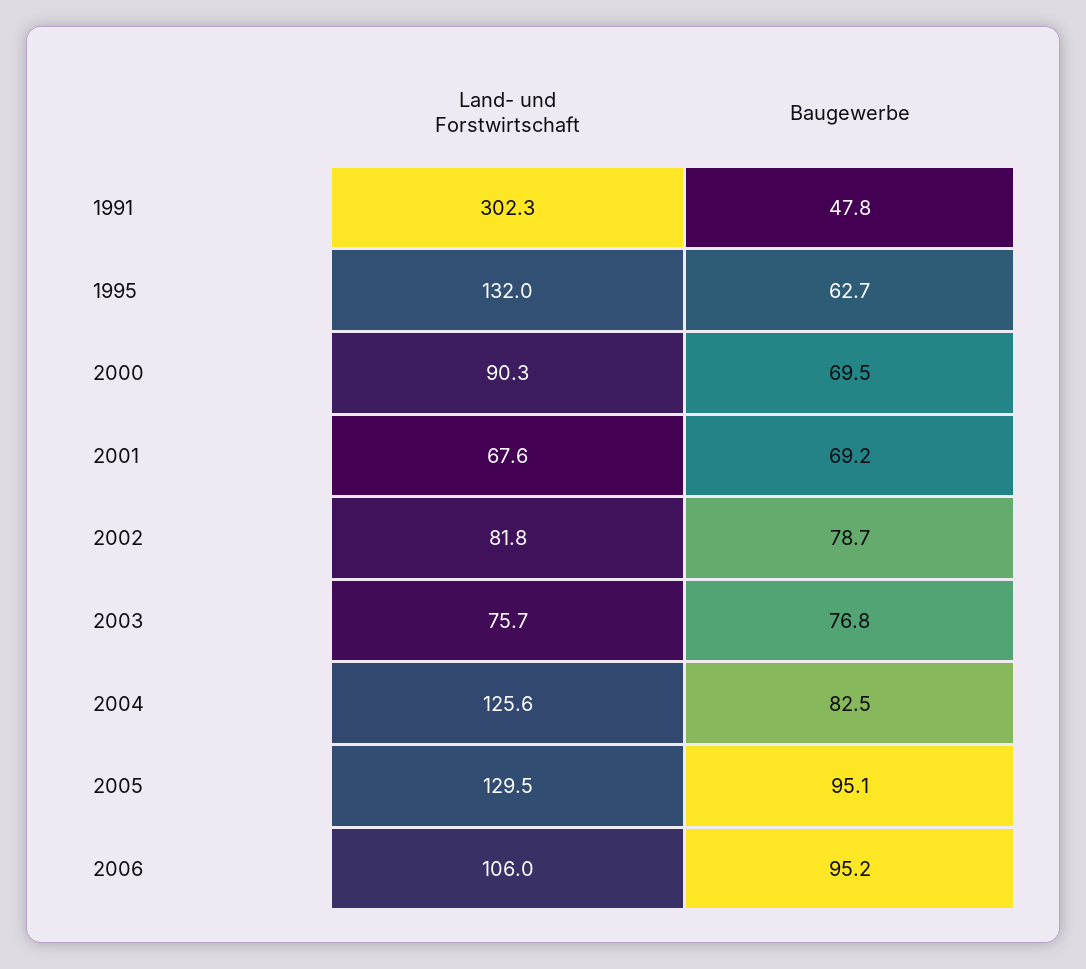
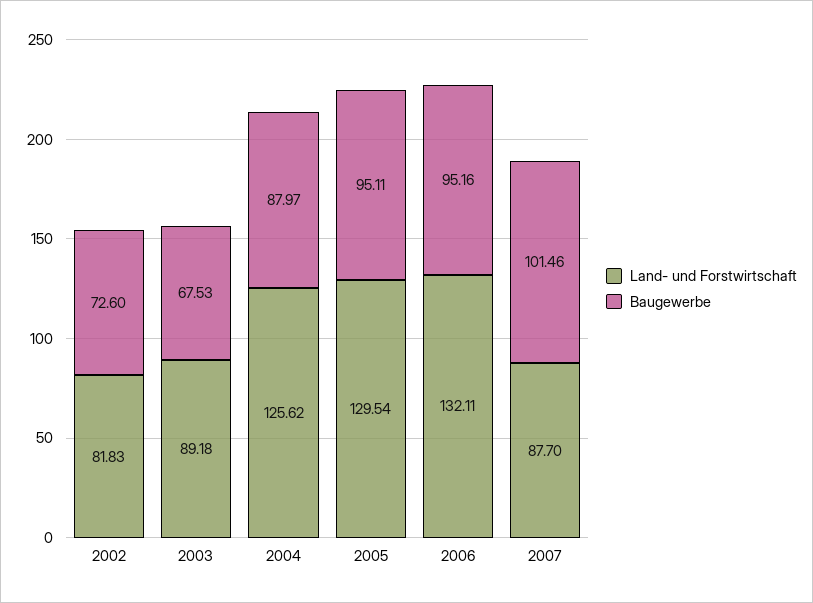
Land- und Forstwirtschaft, 1991: 302.3 -> none
Baugewerbe, 1991: 47.8 -> none
Land- und Forstwirtschaft, 1995: 132 -> none
Baugewerbe, 1995: 62.7 -> none
Land- und Forstwirtschaft, 2000: 90.3 -> none
Baugewerbe, 2000: 69.5 -> none
Land- und Forstwirtschaft, 2001: 67.6 -> none
Baugewerbe, 2001: 69.2 -> none
Baugewerbe, 2002: 78.7 -> 72.6
Land- und Forstwirtschaft, 2003: 75.7 -> 89.18
Baugewerbe, 2003: 76.8 -> 67.53
Baugewerbe, 2004: 82.5 -> 87.97
Land- und Forstwirtschaft, 2006: 106 -> 132.11
Land- und Forstwirtschaft, 2007: none -> 87.7
Baugewerbe, 2007: none -> 101.46

